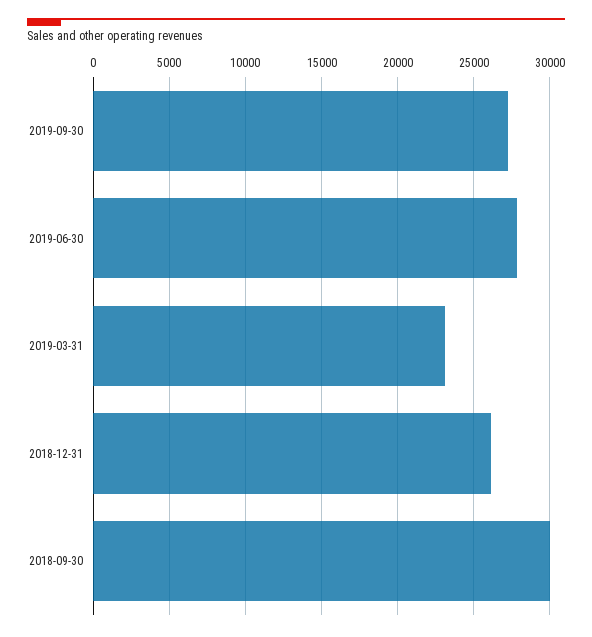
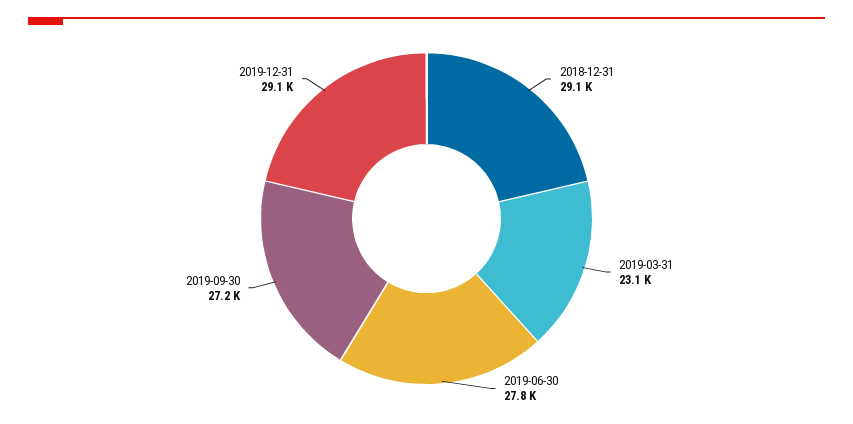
2018-12-31: 26000 -> 29100
2018-09-30: 30000 -> none
2019-12-31: none -> 29100

